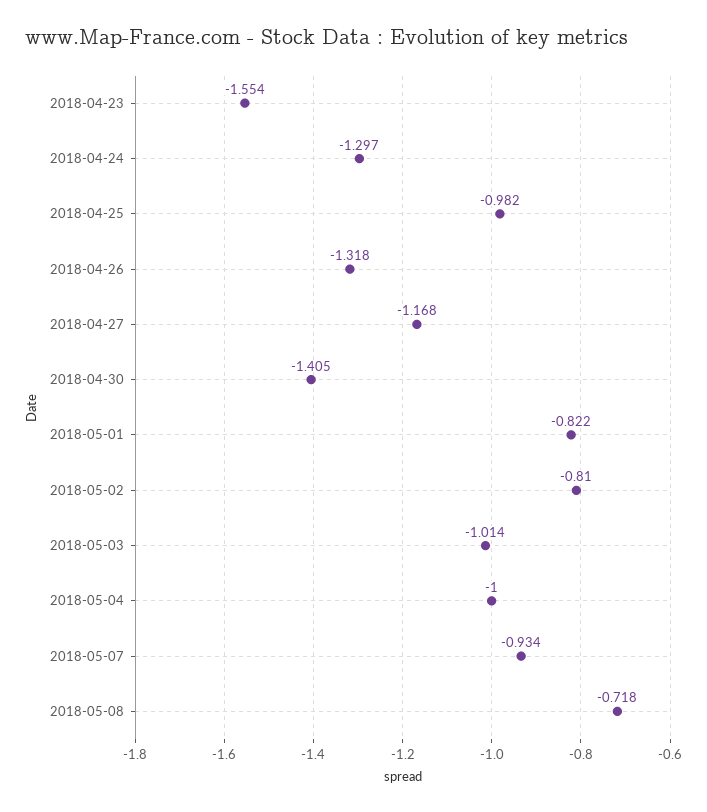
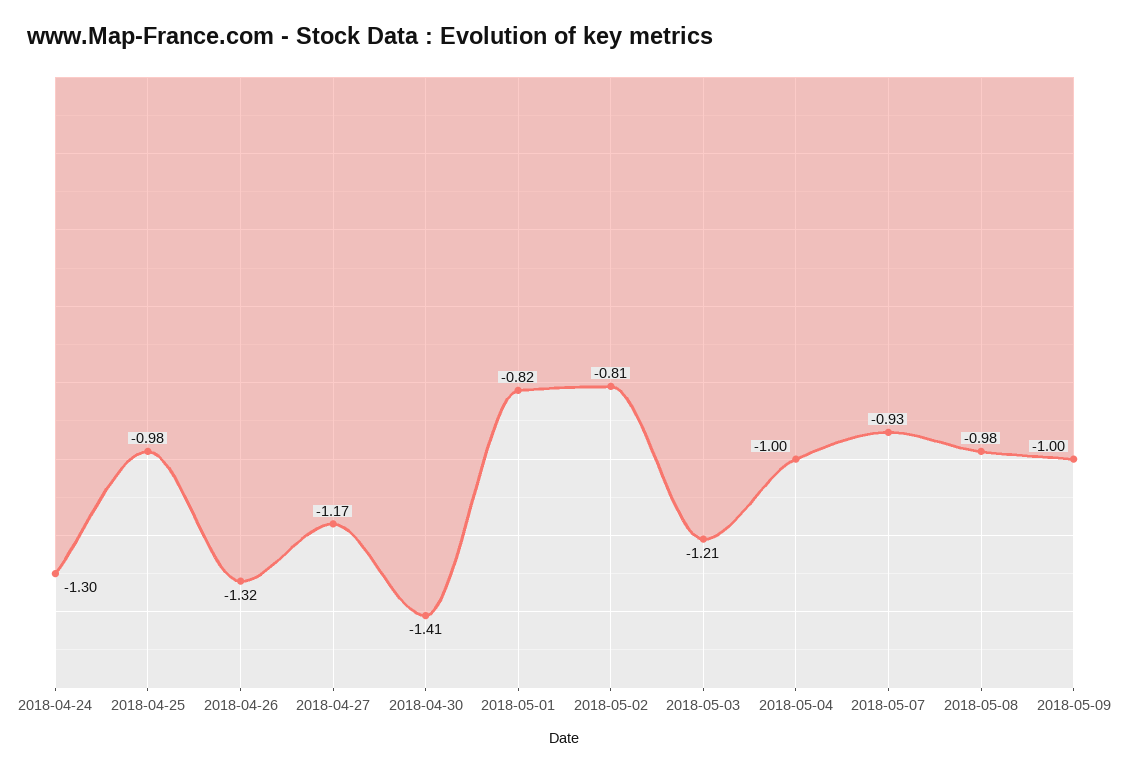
2018-04-23: -1.554 -> none
2018-05-03: -1.014 -> -1.21
2018-05-08: -0.718 -> -0.98
2018-05-09: none -> -1

